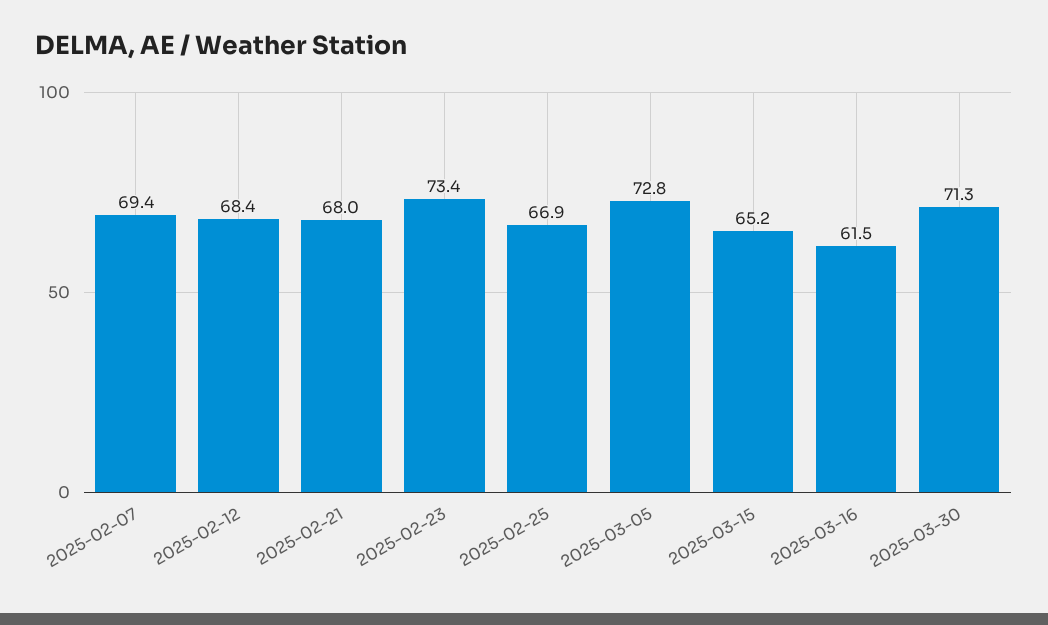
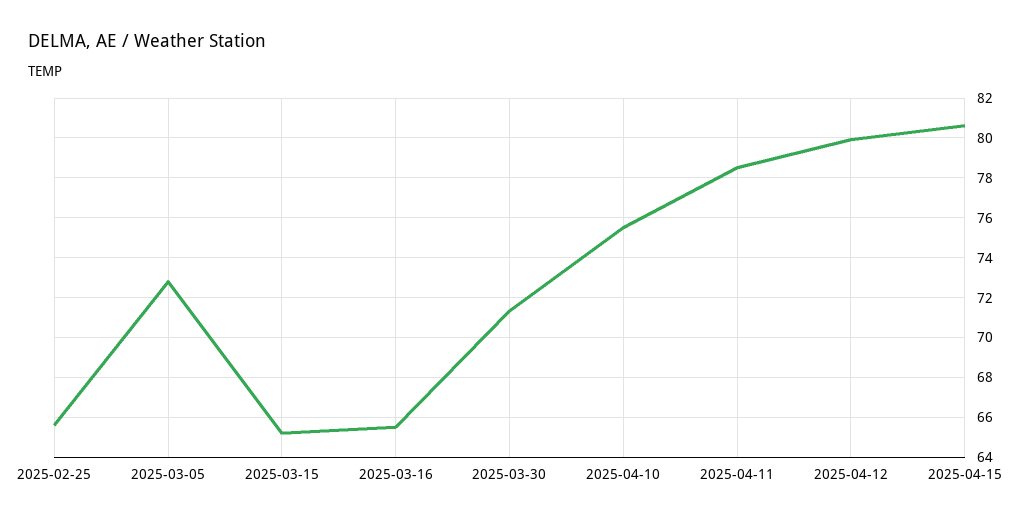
2025-02-07: 69.4 -> none
2025-02-12: 68.4 -> none
2025-02-21: 68 -> none
2025-02-23: 73.4 -> none
2025-02-25: 66.9 -> 65.5
2025-03-16: 61.5 -> 65.5
2025-04-10: none -> 75.5
2025-04-11: none -> 78.5
2025-04-12: none -> 80
2025-04-15: none -> 80.5

